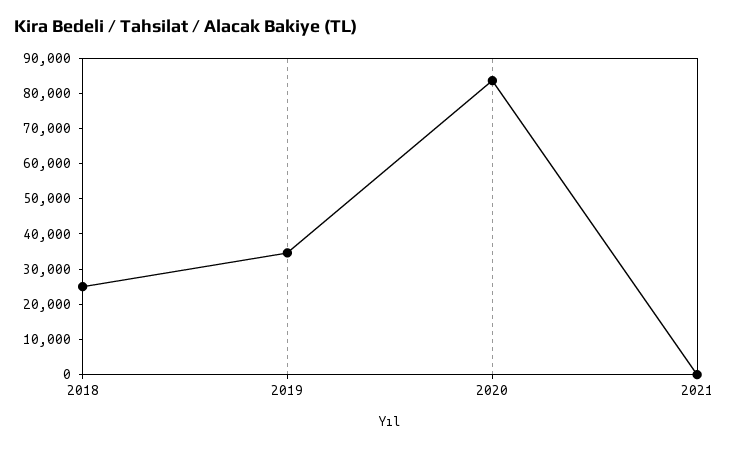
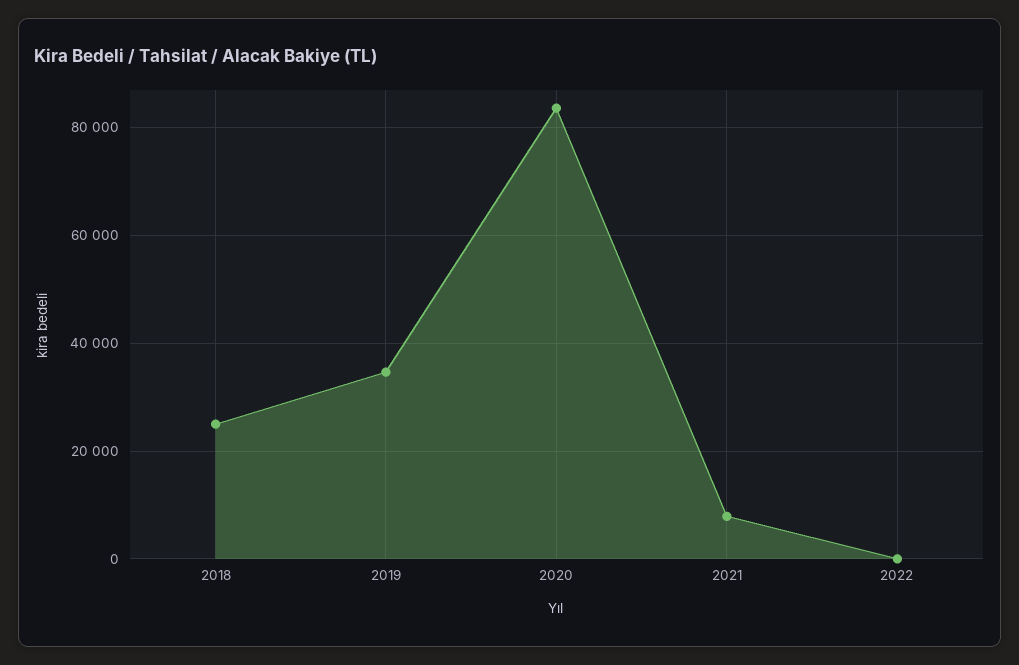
2021: 0 -> 8000
2022: none -> 0

